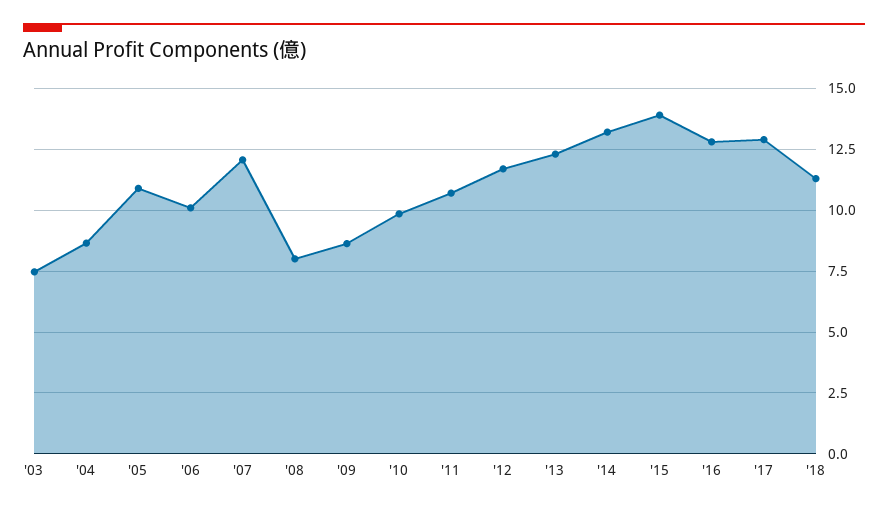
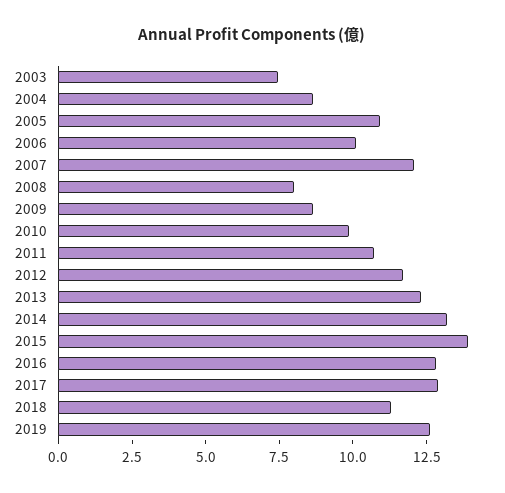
2019: none -> 12.5

